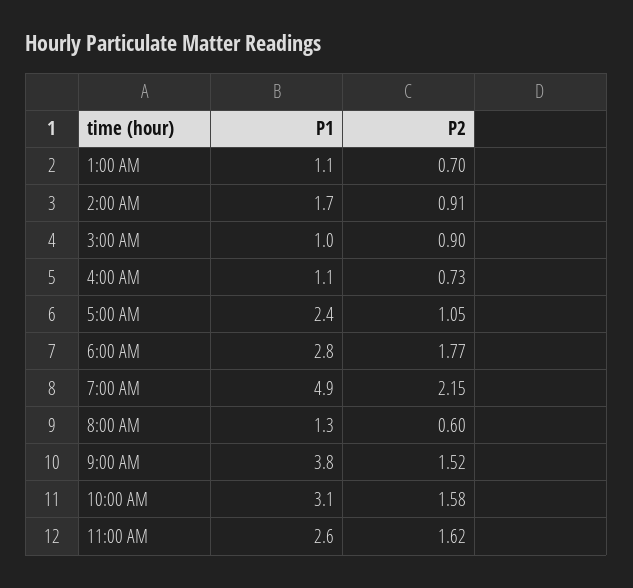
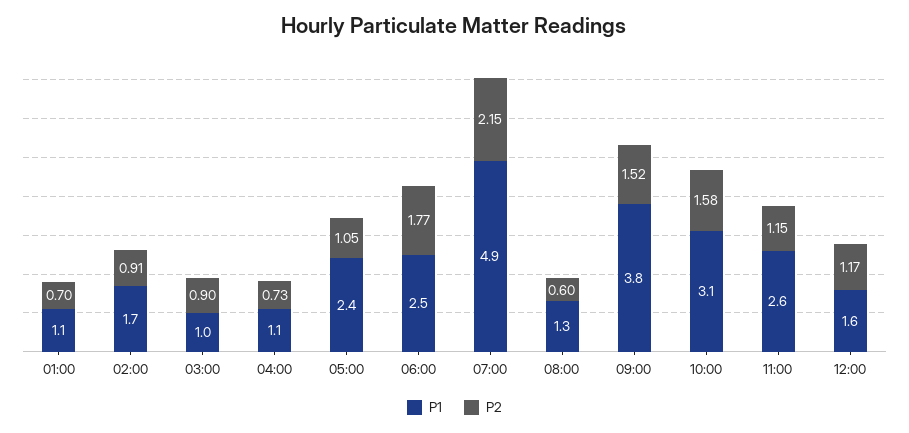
P1, 6:00 AM: 2.8 -> 2.5
P2, 11:00 AM: 1.62 -> 1.15
P1, 12:00: none -> 1.6
P2, 12:00: none -> 1.17

